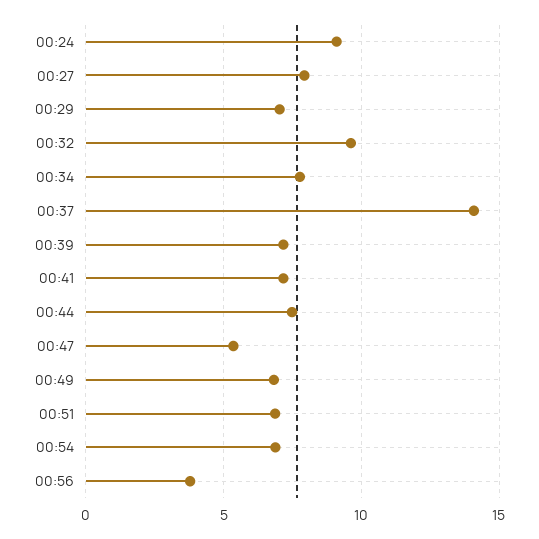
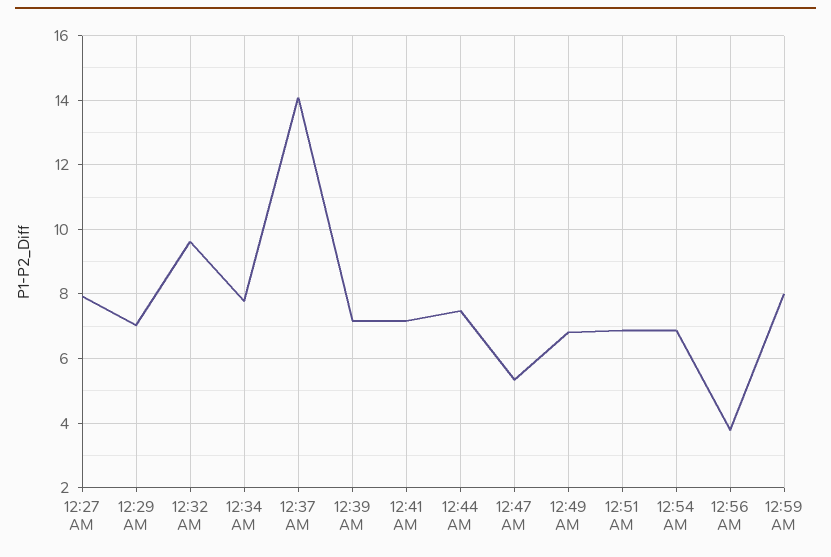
00:24: 9 -> none
12:59 AM: none -> 8

